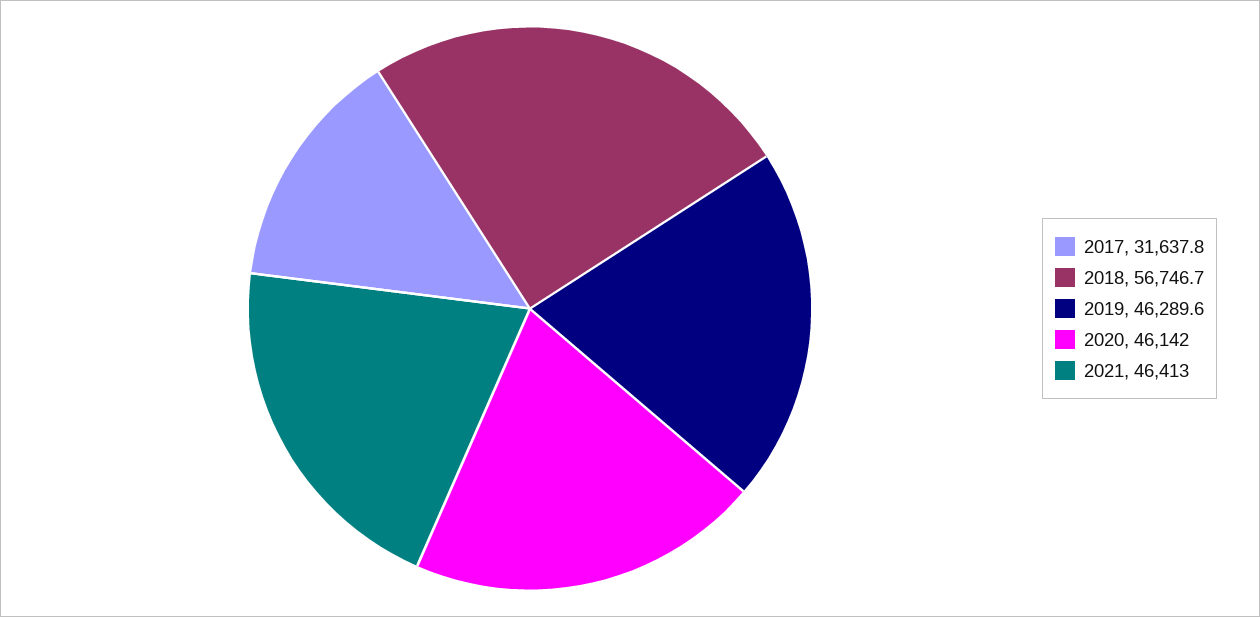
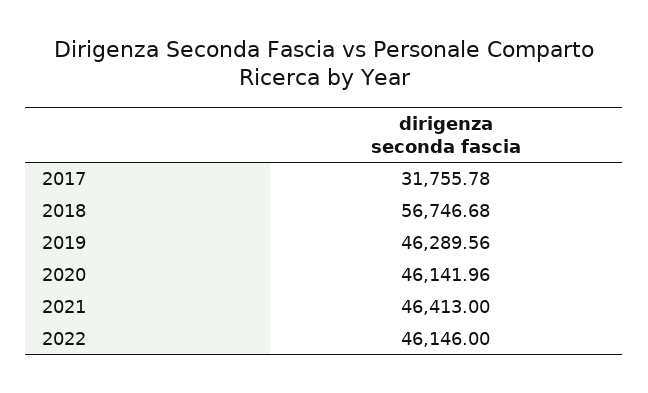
2017: 31637.8 -> 31755.78
2022: none -> 46146

